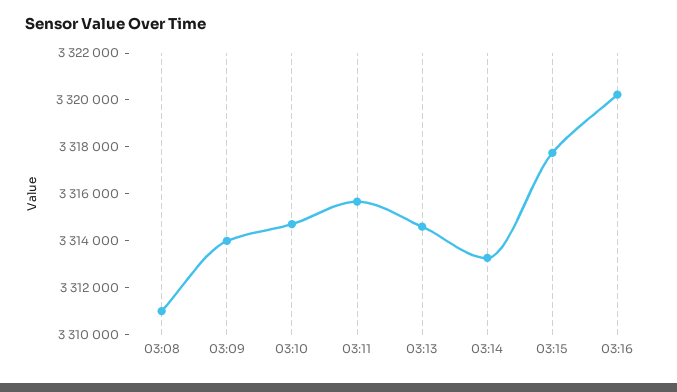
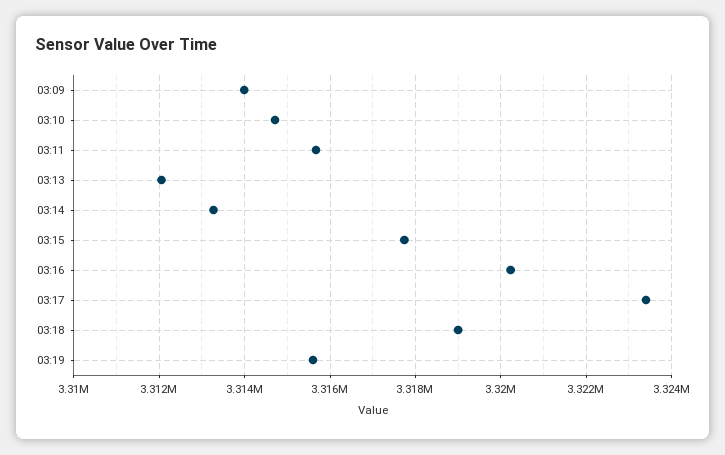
03:08: 3311000 -> none
03:13: 3314500 -> 3312000
03:17: none -> 3323400
03:18: none -> 3319000
03:19: none -> 3315600

